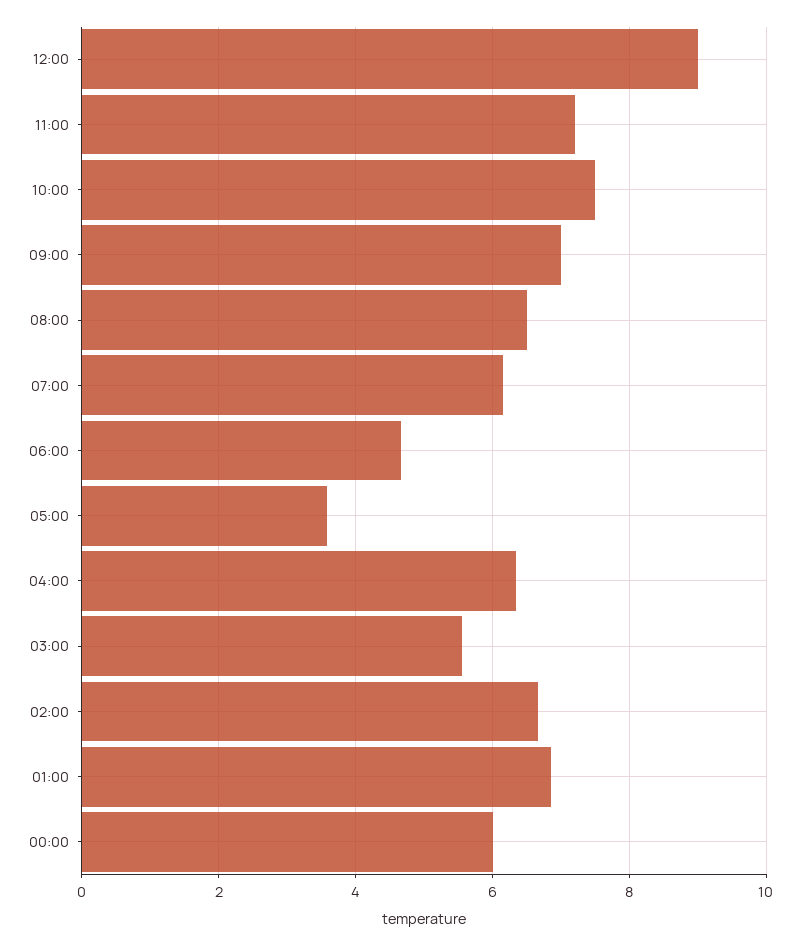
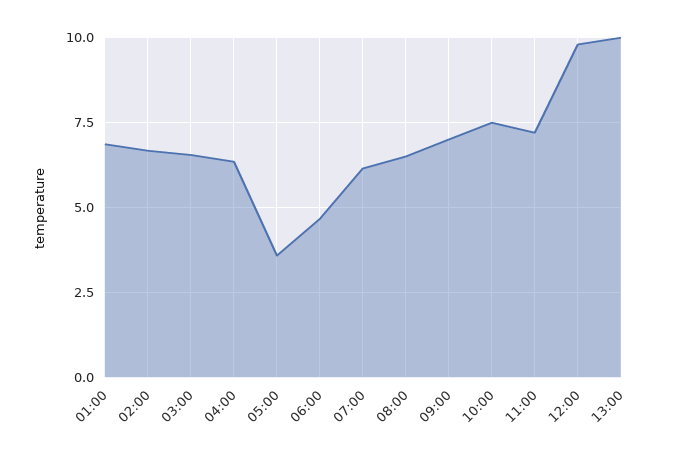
12:00: 9 -> 9.75
03:00: 5.6 -> 6.5
00:00: 6 -> none
13:00: none -> 10

